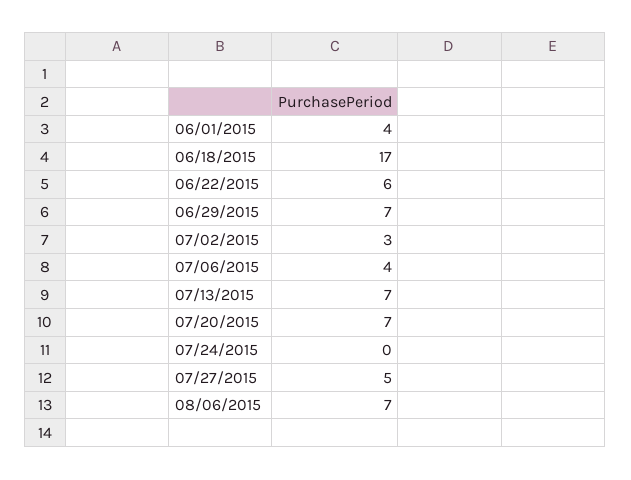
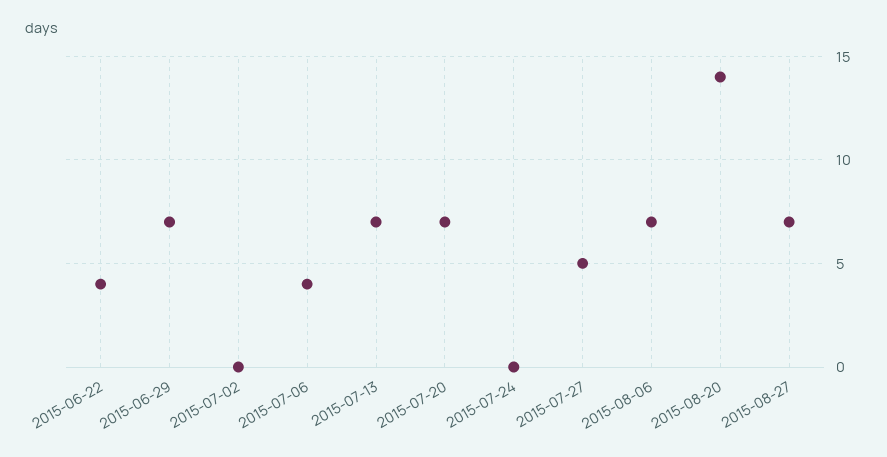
06/01/2015: 4 -> none
06/18/2015: 17 -> none
06/22/2015: 6 -> 4
07/02/2015: 3 -> 0
2015-08-20: none -> 14
2015-08-27: none -> 7

